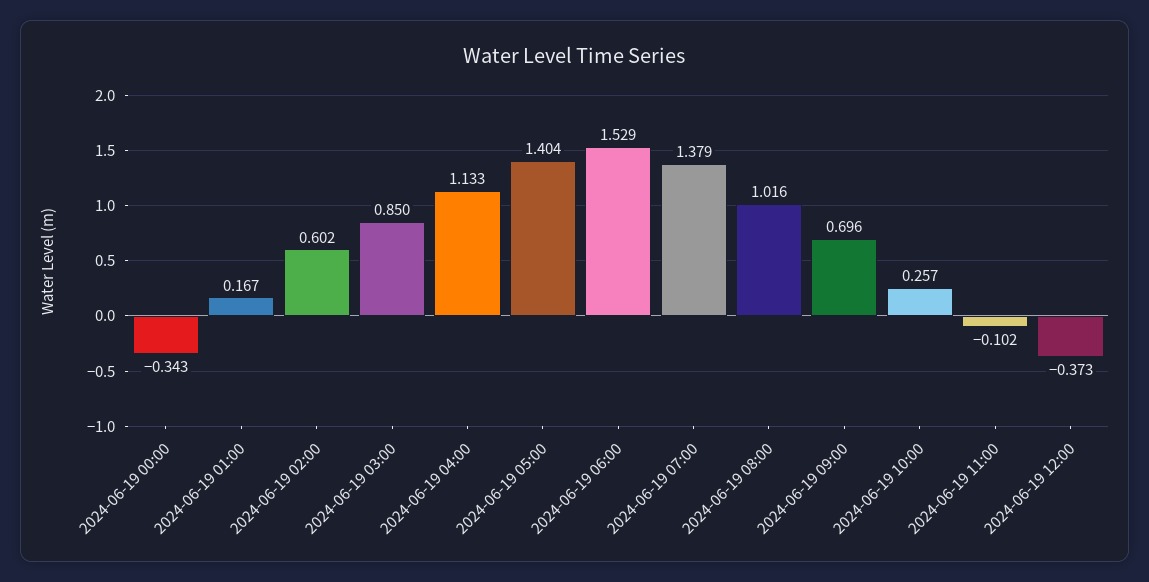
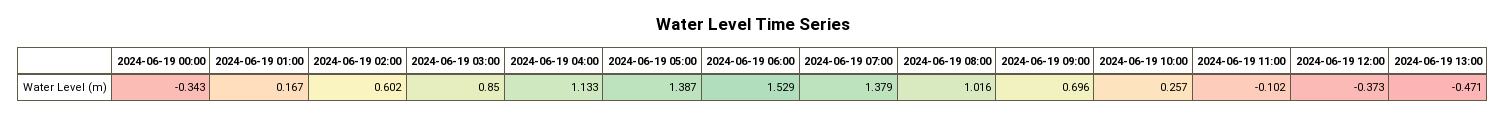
2024-06-19 05:00: 1.404 -> 1.387
2024-06-19 13:00: none -> -0.471

